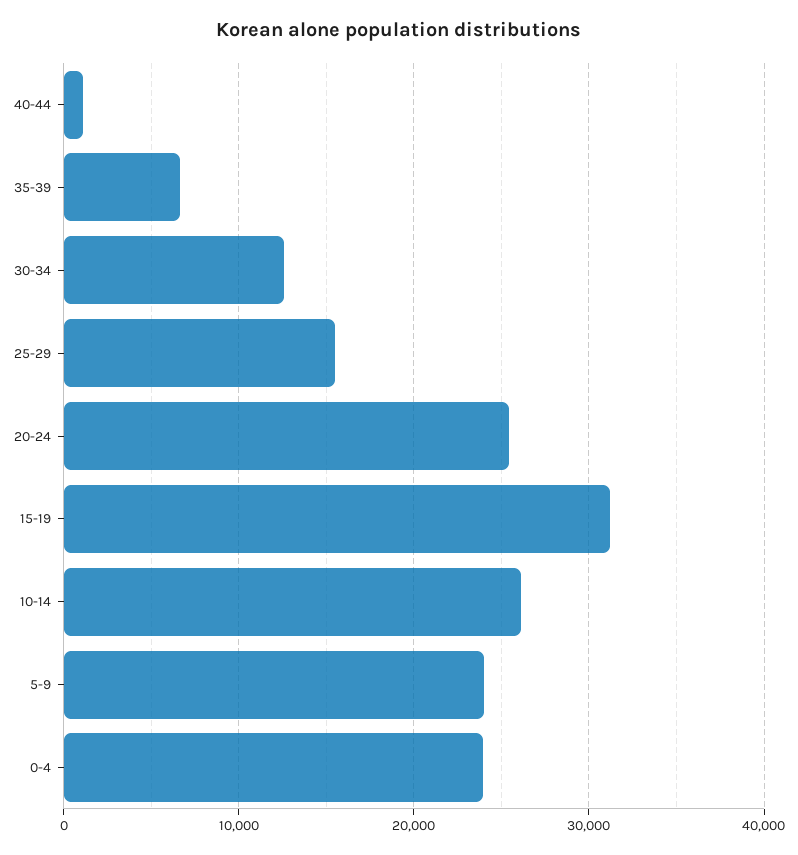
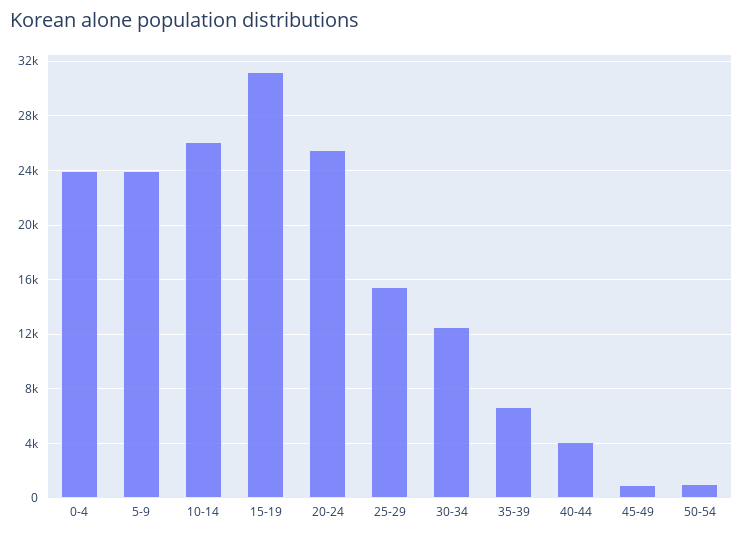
40-44: 1000 -> 4000
45-49: none -> 1000
50-54: none -> 1000

